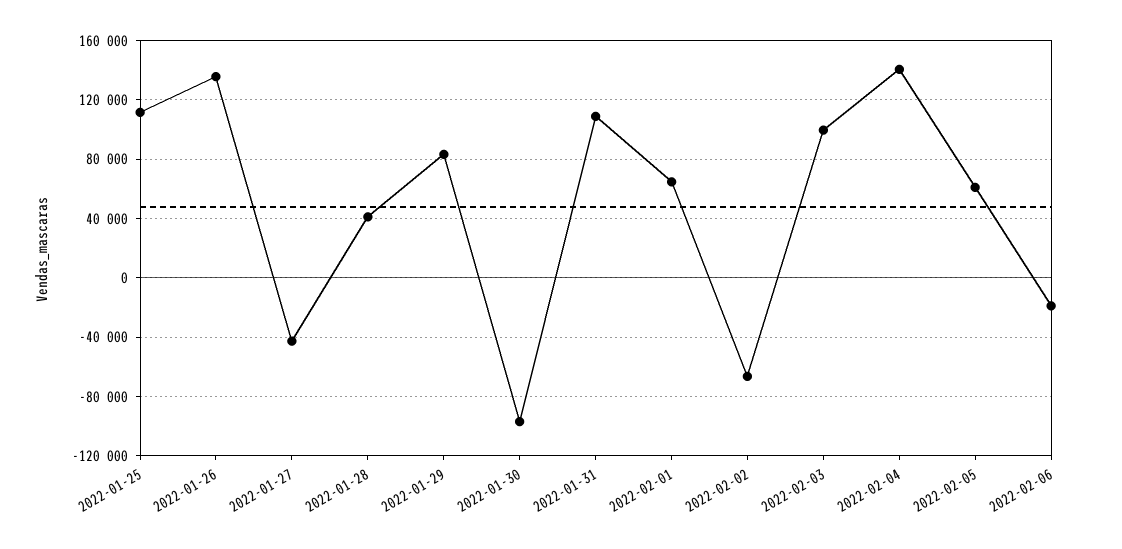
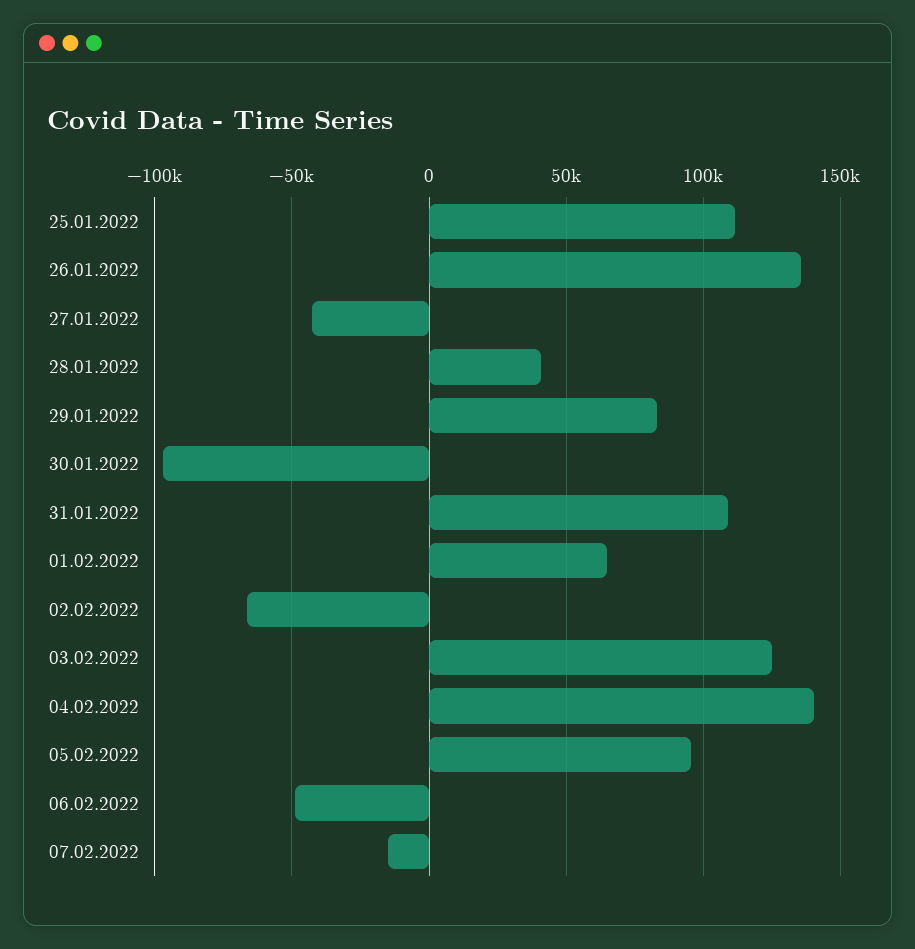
2022-02-03: 100000 -> 125000
2022-02-05: 60000 -> 95000
2022-02-06: -20000 -> -50000
07.02.2022: none -> -15000

